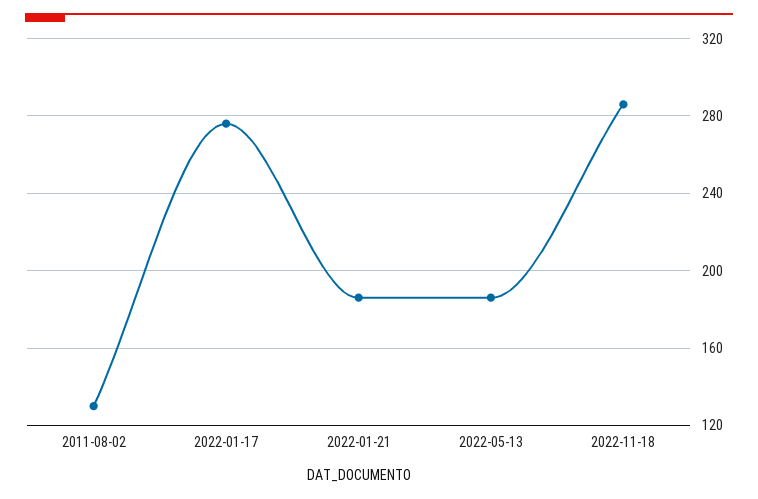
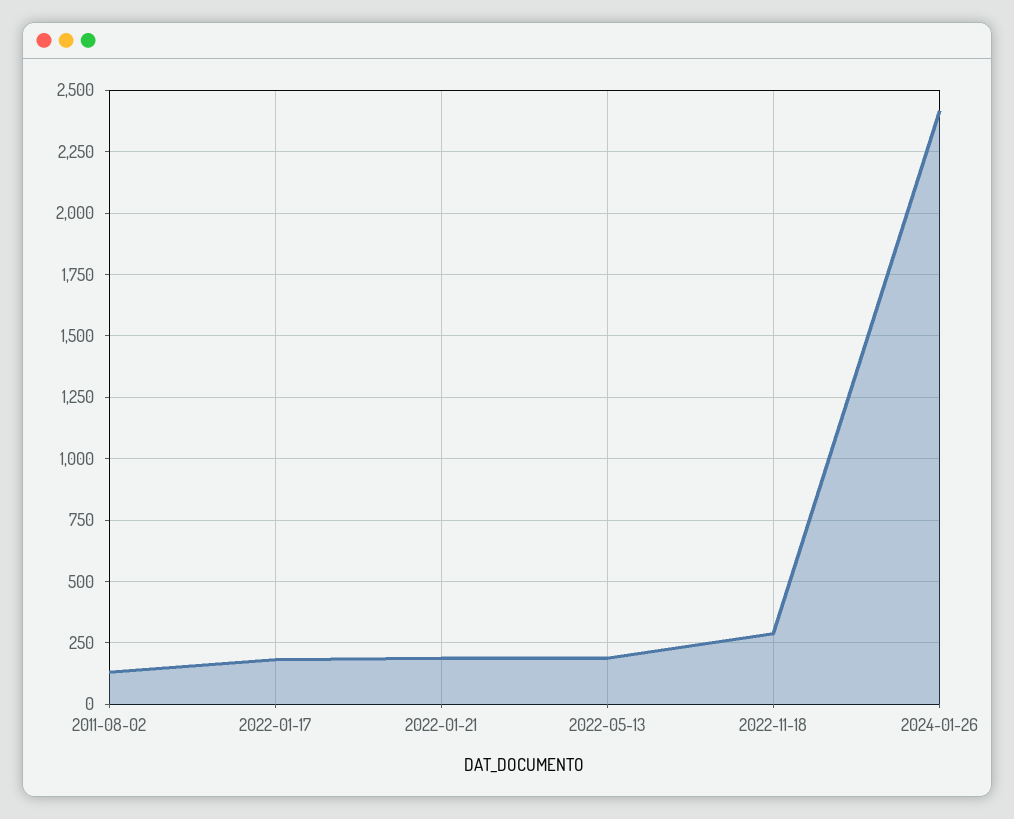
2022-01-17: 275 -> 175
2024-01-26: none -> 2425

